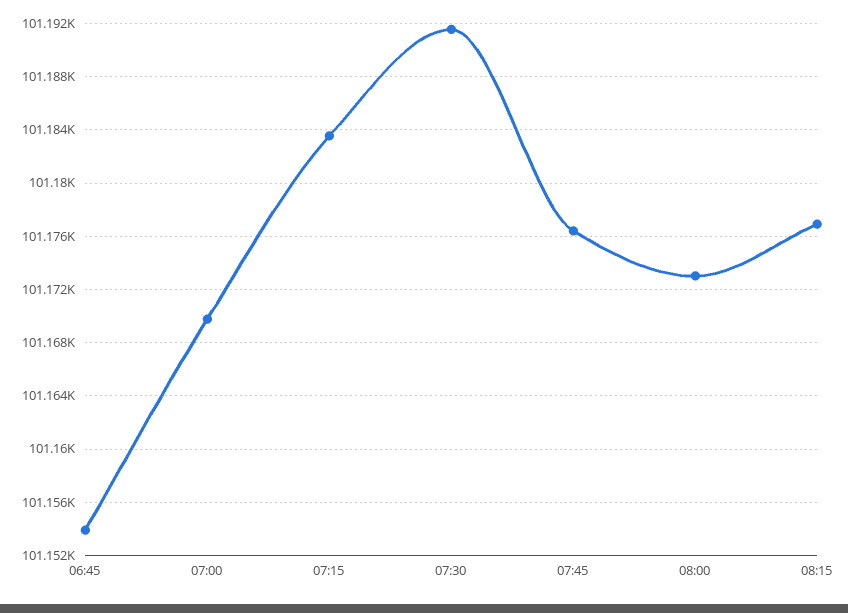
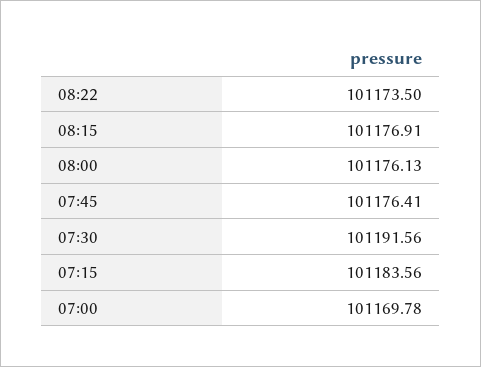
06:45: 101154 -> none
08:00: 101173 -> 101176.13
08:22: none -> 101173.5

